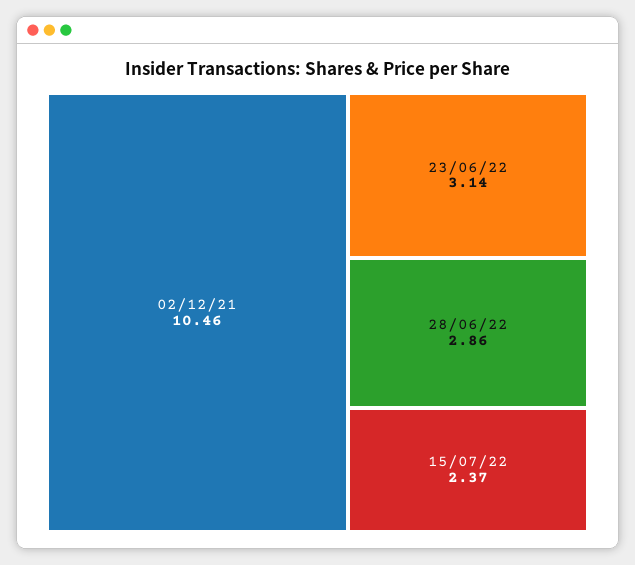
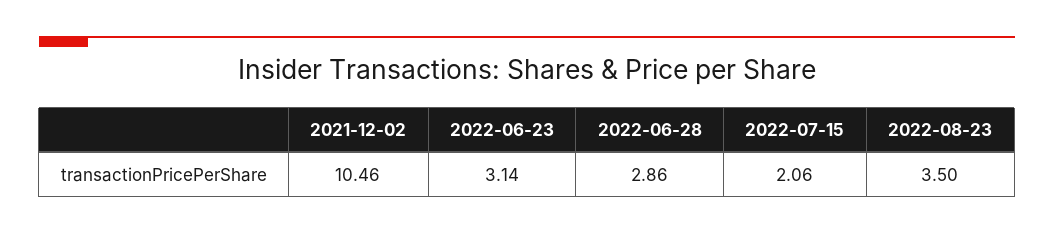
15/07/22: 2.37 -> 2.06
2022-08-23: none -> 3.5

